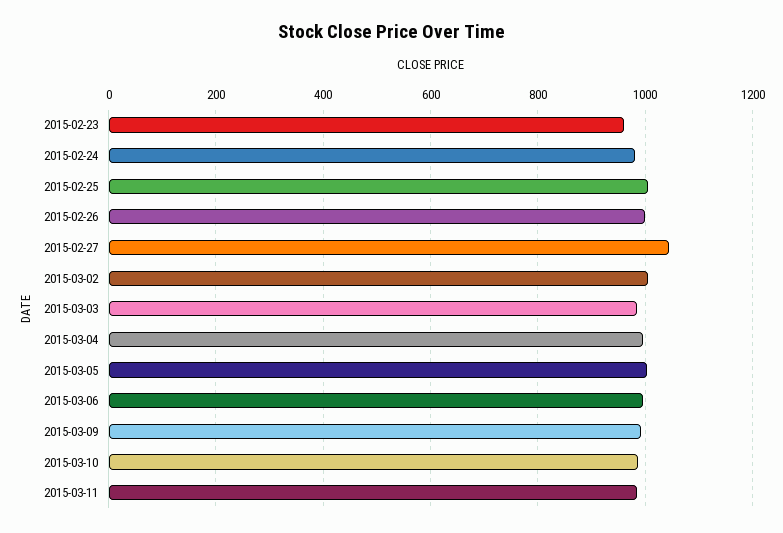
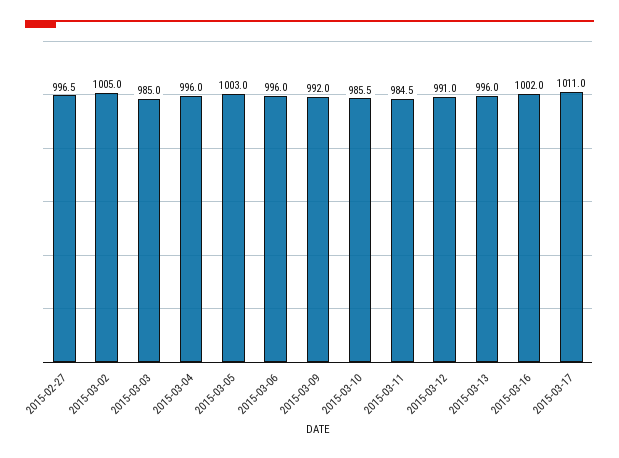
2015-02-23: 960 -> none
2015-02-24: 980 -> none
2015-02-25: 1000 -> none
2015-02-26: 1000 -> none
2015-02-27: 1040 -> 996.5
2015-03-12: none -> 991
2015-03-13: none -> 996
2015-03-16: none -> 1002
2015-03-17: none -> 1011

